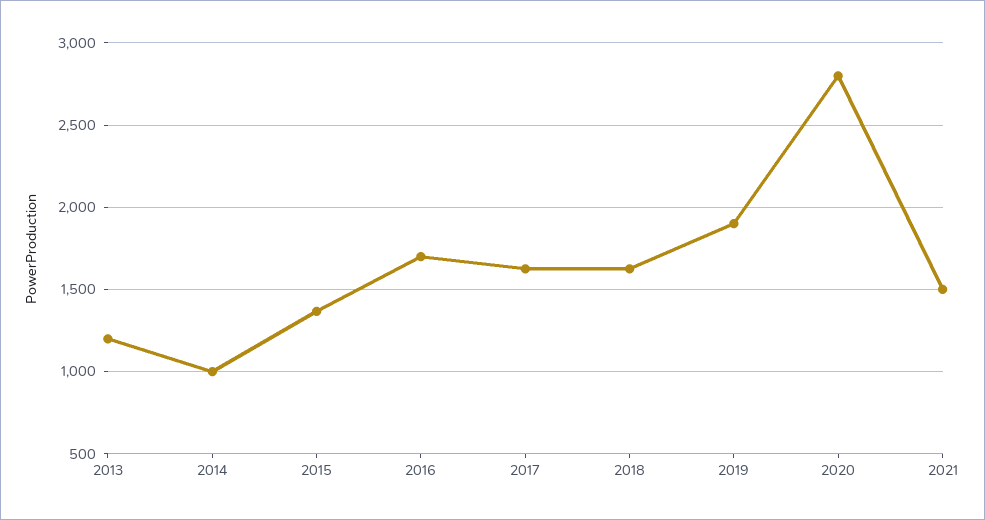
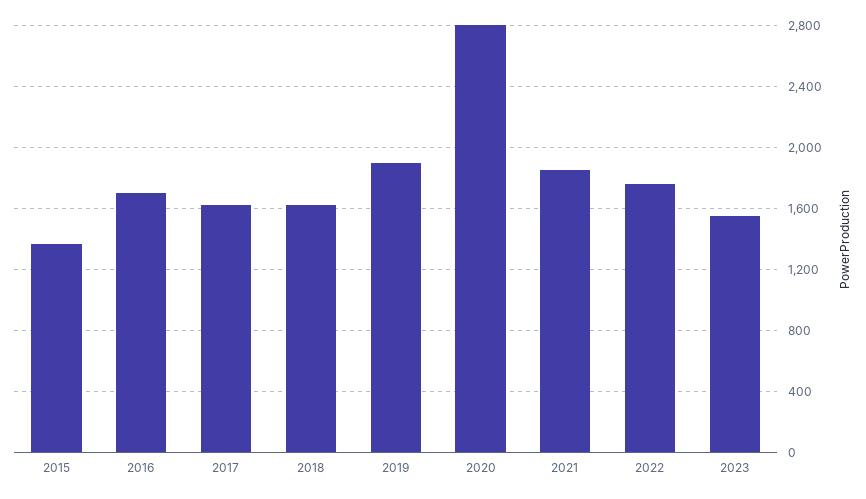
2013: 1200 -> none
2014: 1000 -> none
2021: 1500 -> 1850
2022: none -> 1750
2023: none -> 1550

